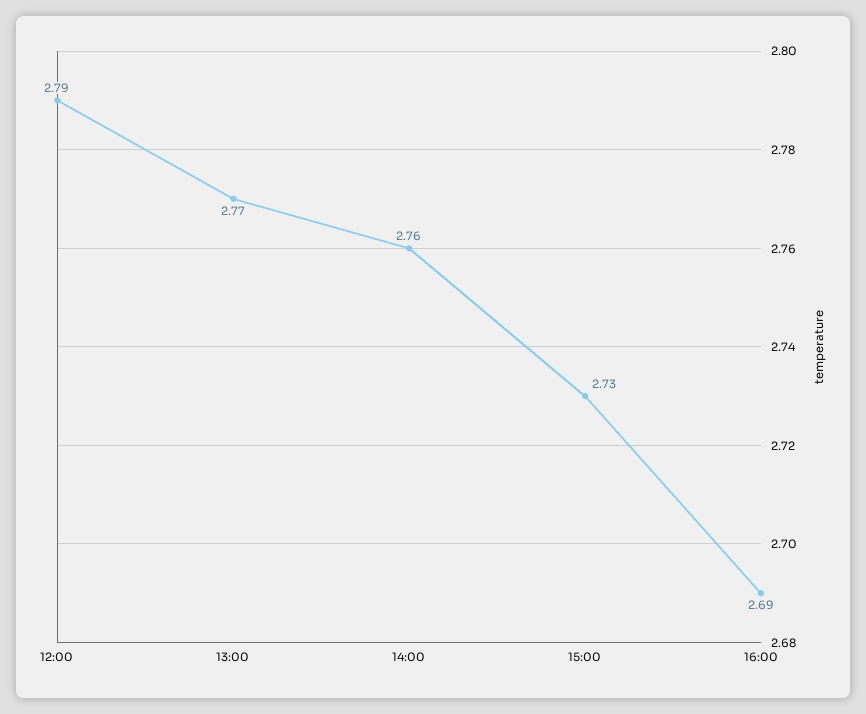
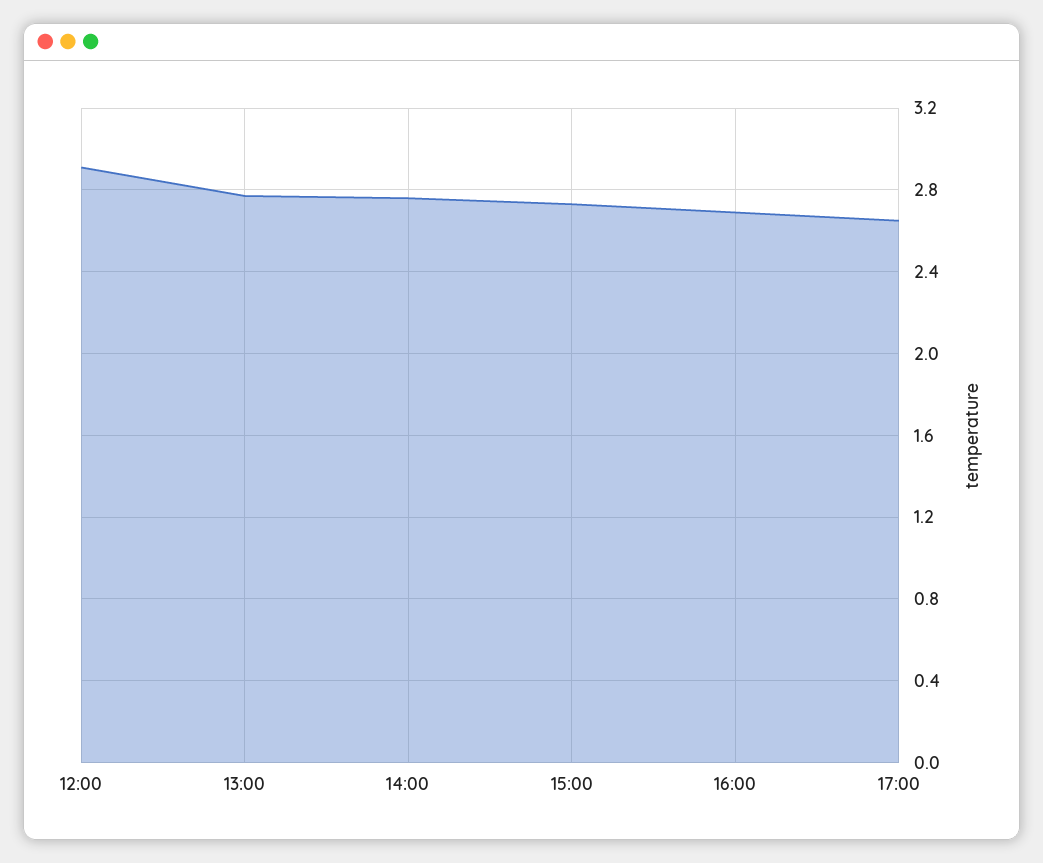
12:00: 2.79 -> 2.9
17:00: none -> 2.65

